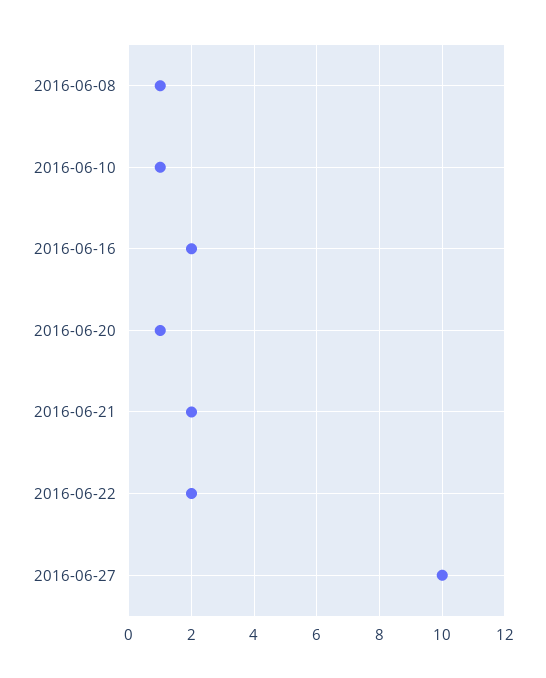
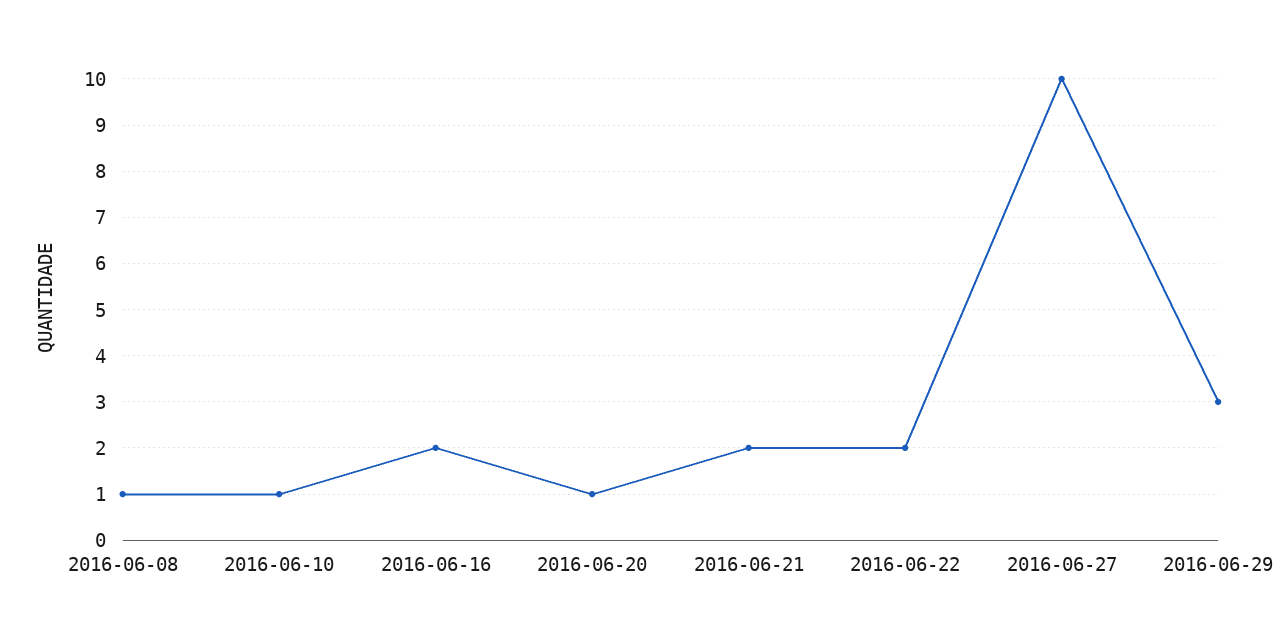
2016-06-29: none -> 3

